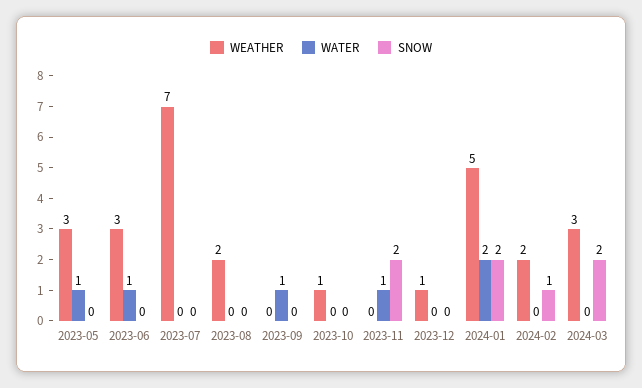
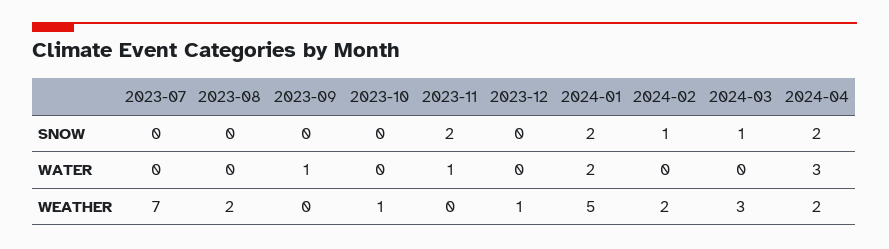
WEATHER, 2023-05: 3 -> none
WATER, 2023-05: 1 -> none
SNOW, 2023-05: 0 -> none
WEATHER, 2023-06: 3 -> none
WATER, 2023-06: 1 -> none
SNOW, 2023-06: 0 -> none
SNOW, 2024-03: 2 -> 1
SNOW, 2024-04: none -> 2
WATER, 2024-04: none -> 3
WEATHER, 2024-04: none -> 2

